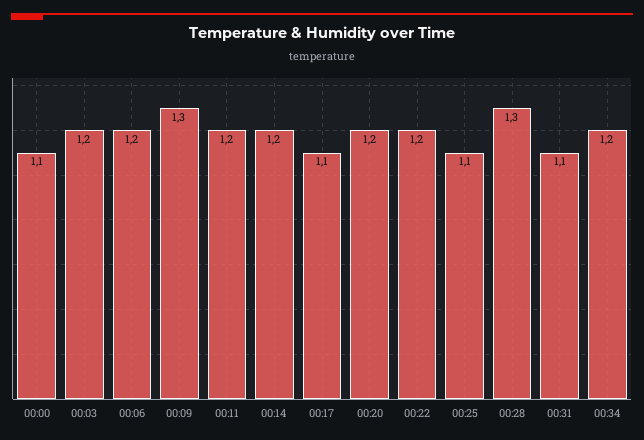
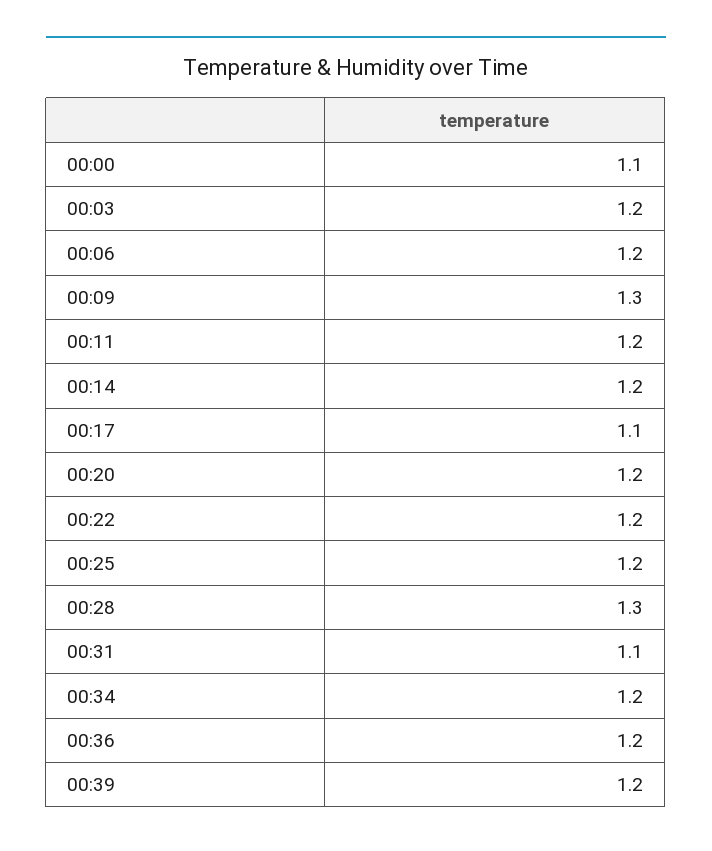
00:25: 1.1 -> 1.2
00:36: none -> 1.2
00:39: none -> 1.2

